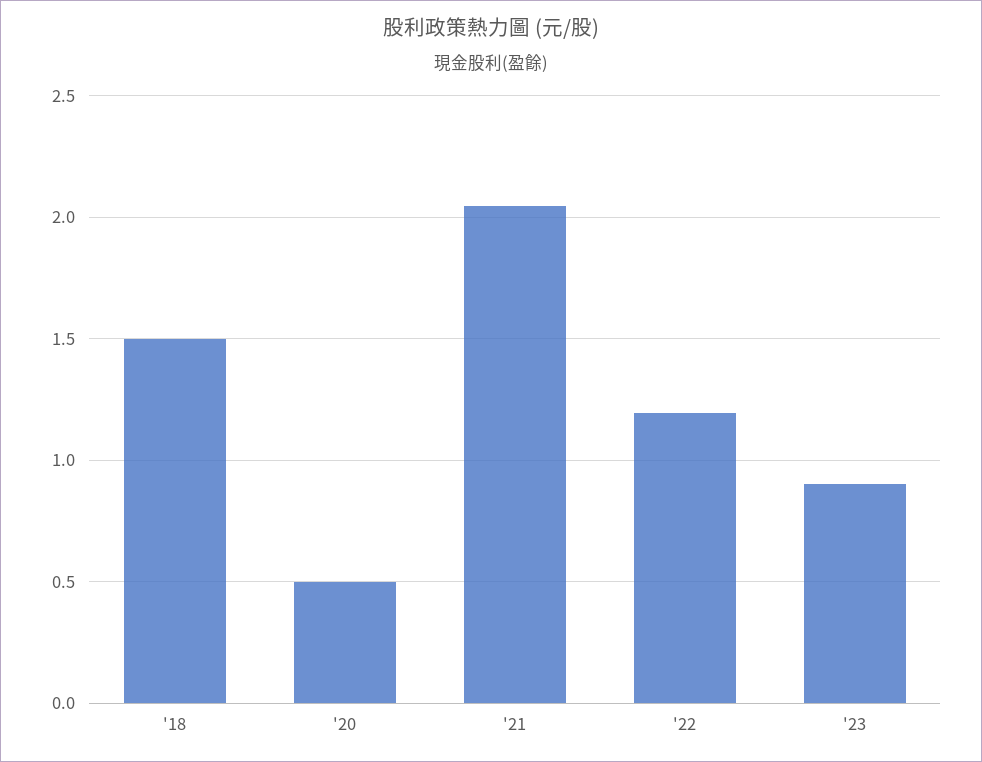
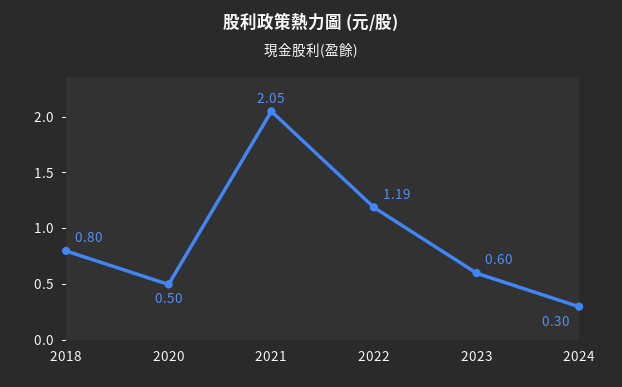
'18: 1.5 -> 0.8
'23: 0.9 -> 0.6
2024: none -> 0.3

